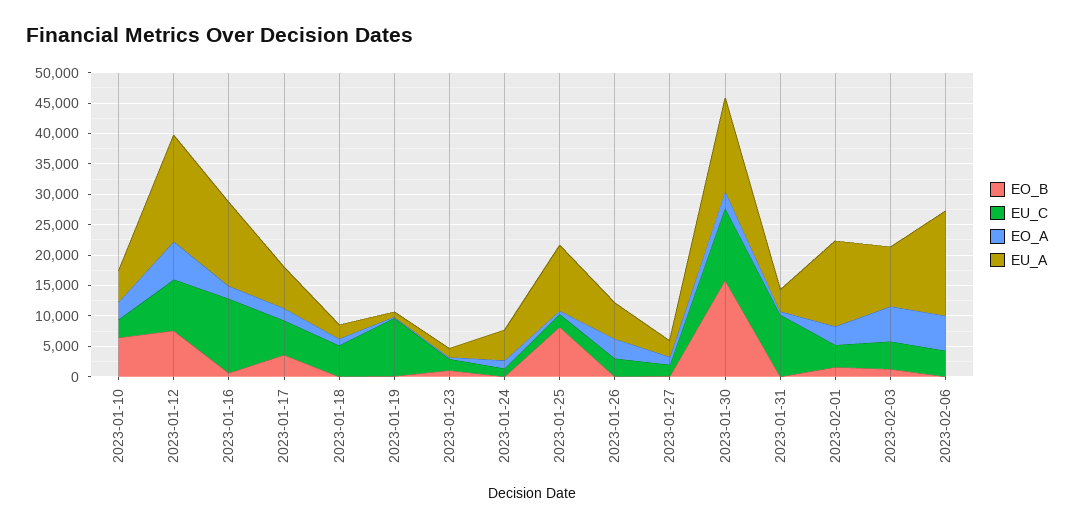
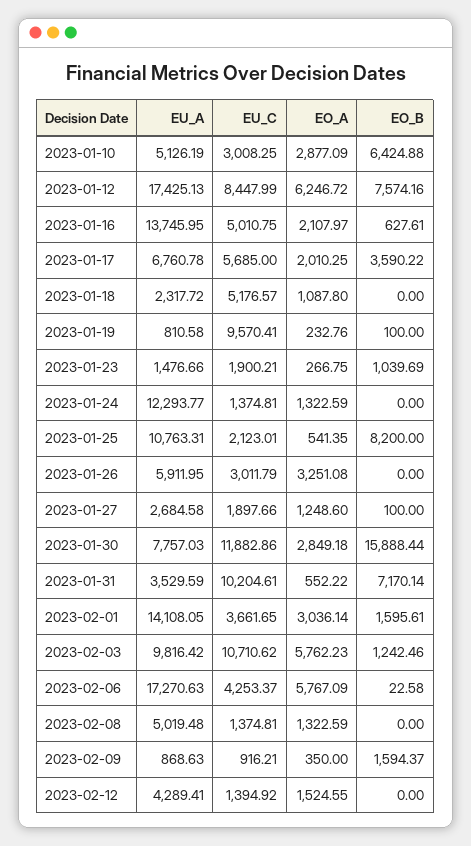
EU_C, 2023-01-16: 12500 -> 5010.75
EU_A, 2023-01-24: 5000 -> 12293.77
EU_A, 2023-01-30: 15000 -> 7757.03
EO_B, 2023-01-31: 0 -> 7170.14
EU_C, 2023-02-03: 5000 -> 10710.62
EU_A, 2023-02-08: none -> 5019.48
EU_C, 2023-02-08: none -> 1374.81
EO_A, 2023-02-08: none -> 1322.59
EO_B, 2023-02-08: none -> 0
EU_A, 2023-02-09: none -> 868.63
EU_C, 2023-02-09: none -> 916.21
EO_A, 2023-02-09: none -> 350
EO_B, 2023-02-09: none -> 1594.37
EU_A, 2023-02-12: none -> 4289.41
EU_C, 2023-02-12: none -> 1394.92
EO_A, 2023-02-12: none -> 1524.55
EO_B, 2023-02-12: none -> 0

